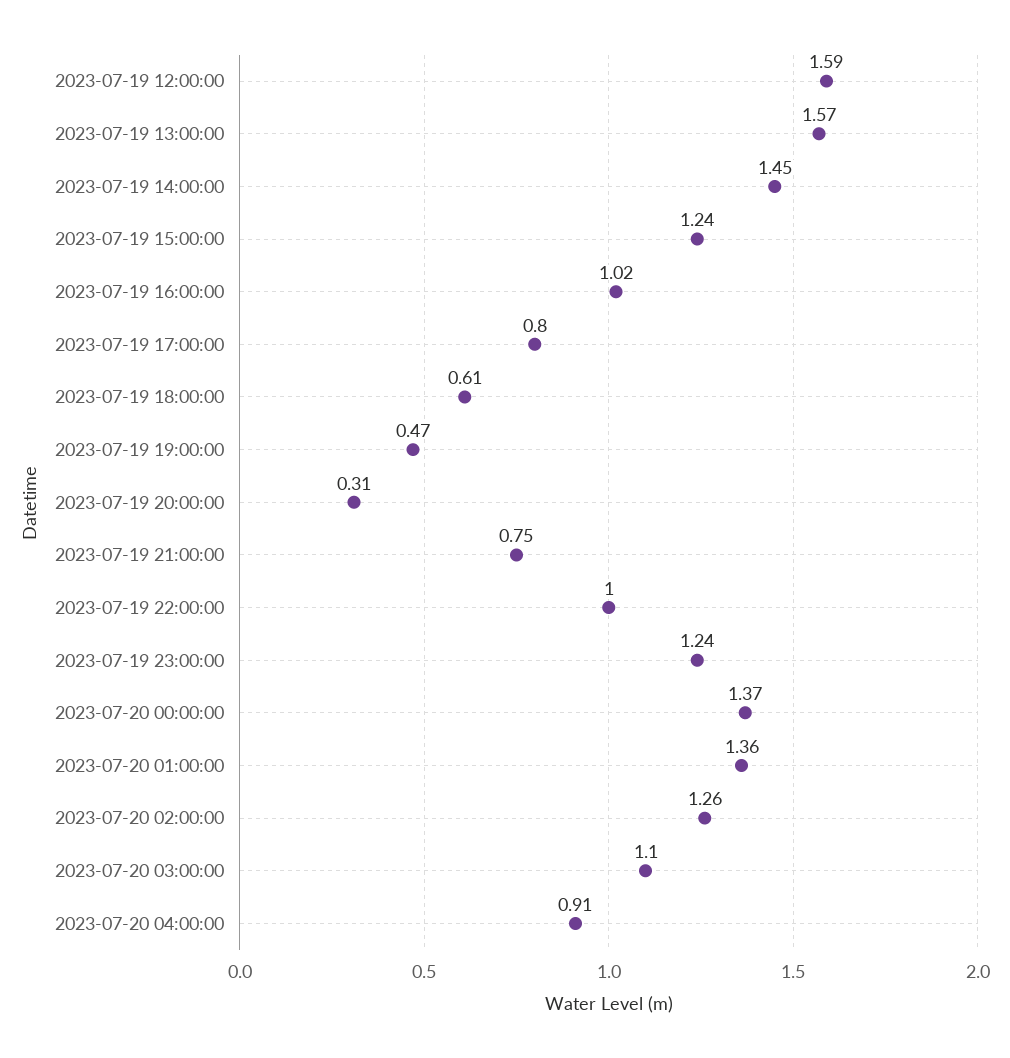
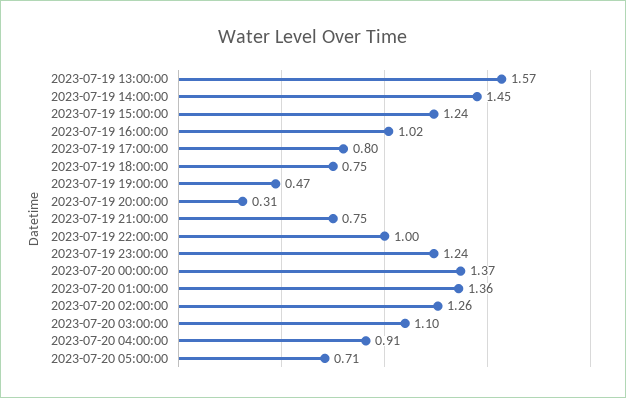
2023-07-19 12:00:00: 1.59 -> none
2023-07-19 18:00:00: 0.61 -> 0.75
2023-07-20 05:00:00: none -> 0.71

